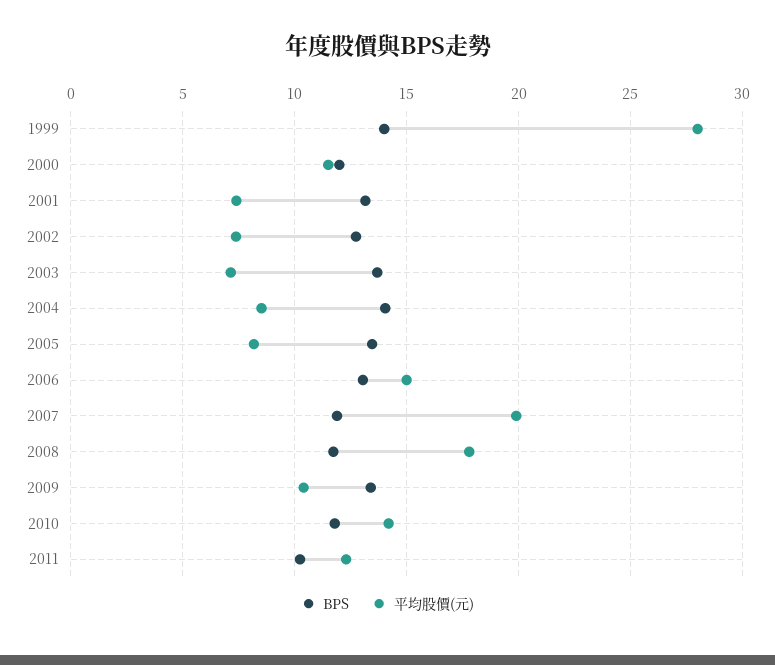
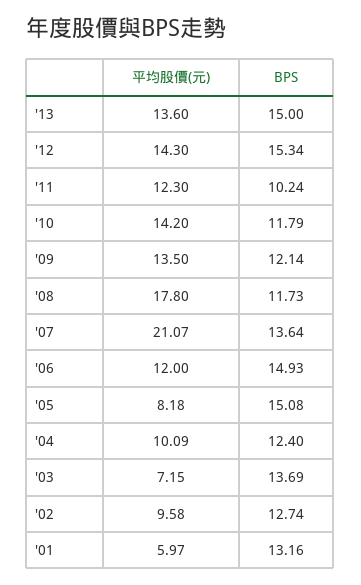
BPS, 1999: 14 -> none
平均股價(元), 1999: 28 -> none
BPS, 2000: 12 -> none
平均股價(元), 2000: 11.5 -> none
平均股價(元), 2001: 7.5 -> 5.97
平均股價(元), 2002: 7.5 -> 9.58
BPS, 2004: 14 -> 12.4
平均股價(元), 2004: 8.5 -> 10.09
BPS, 2005: 13.5 -> 15.08
BPS, 2006: 13 -> 14.93
平均股價(元), 2006: 15 -> 12
BPS, 2007: 12 -> 13.64
平均股價(元), 2007: 20 -> 21.07
BPS, 2009: 13.5 -> 12.14
平均股價(元), 2009: 10.5 -> 13.5
平均股價(元), '13: none -> 13.6
BPS, '13: none -> 15
平均股價(元), '12: none -> 14.3
BPS, '12: none -> 15.34

